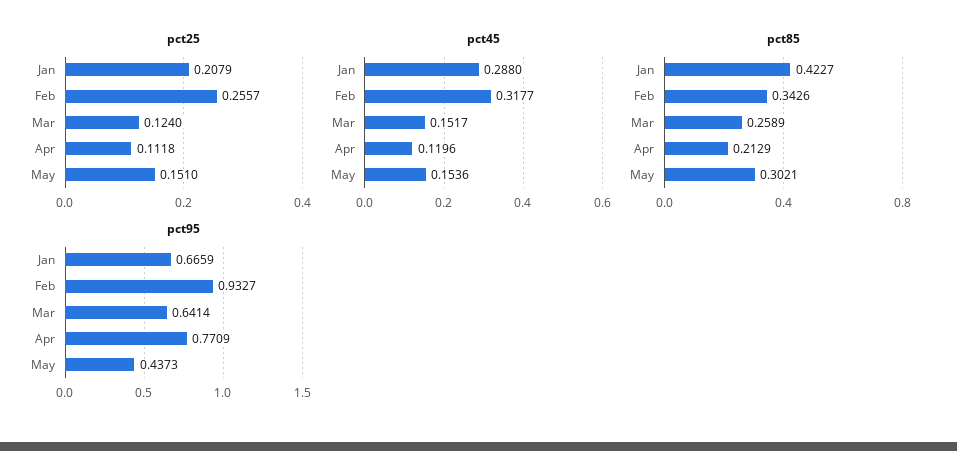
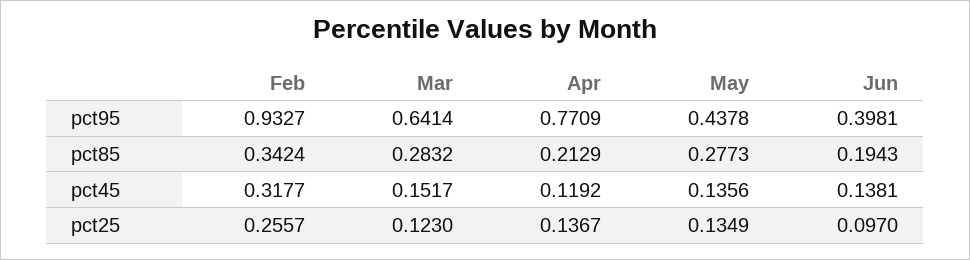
pct25, Jan: 0.2079 -> none
pct25, Mar: 0.124 -> 0.123
pct25, Apr: 0.1118 -> 0.1367
pct25, May: 0.151 -> 0.1349
pct45, Jan: 0.288 -> none
pct45, Apr: 0.1196 -> 0.1192
pct45, May: 0.1536 -> 0.1356
pct85, Jan: 0.4227 -> none
pct85, Feb: 0.3426 -> 0.3424
pct85, Mar: 0.2589 -> 0.2832
pct85, May: 0.3021 -> 0.2773
pct95, Jan: 0.6659 -> none
pct95, May: 0.4373 -> 0.4378
pct95, Jun: none -> 0.3981
pct85, Jun: none -> 0.1943
pct45, Jun: none -> 0.1381
pct25, Jun: none -> 0.097

